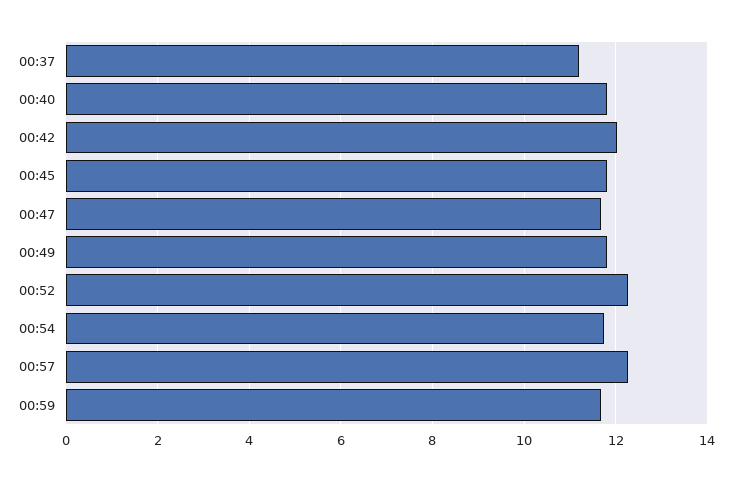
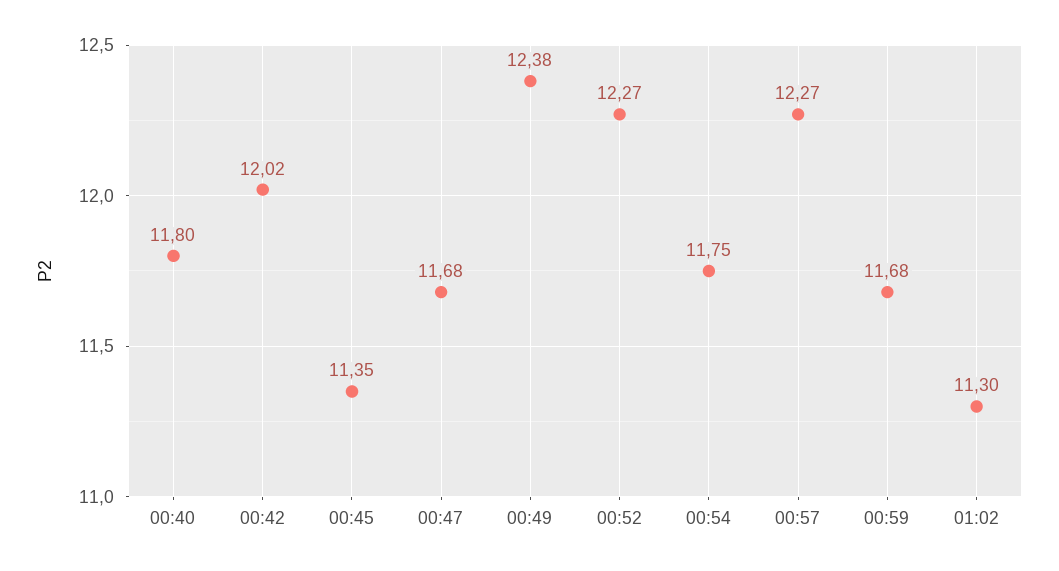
00:37: 11.2 -> none
00:45: 11.8 -> 11.35
00:49: 11.8 -> 12.38
01:02: none -> 11.3

